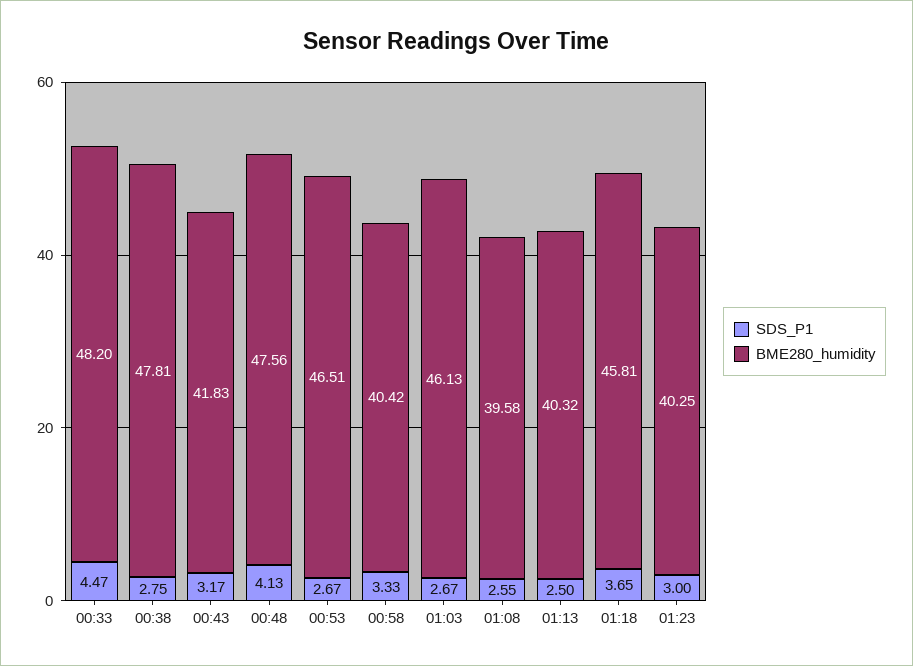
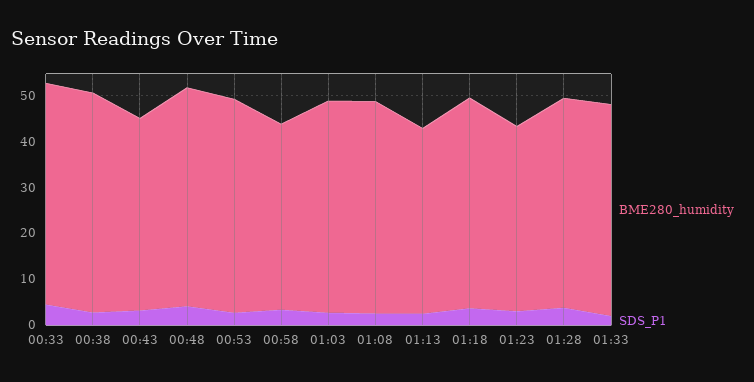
BME280_humidity, 01:08: 39.58 -> 46
BME280_humidity, 01:28: none -> 46
SDS_P1, 01:28: none -> 4
BME280_humidity, 01:33: none -> 46
SDS_P1, 01:33: none -> 2

